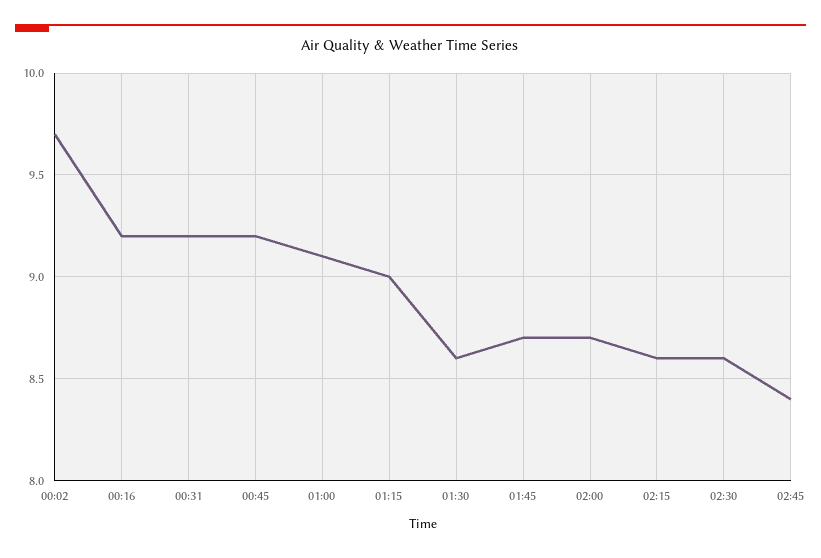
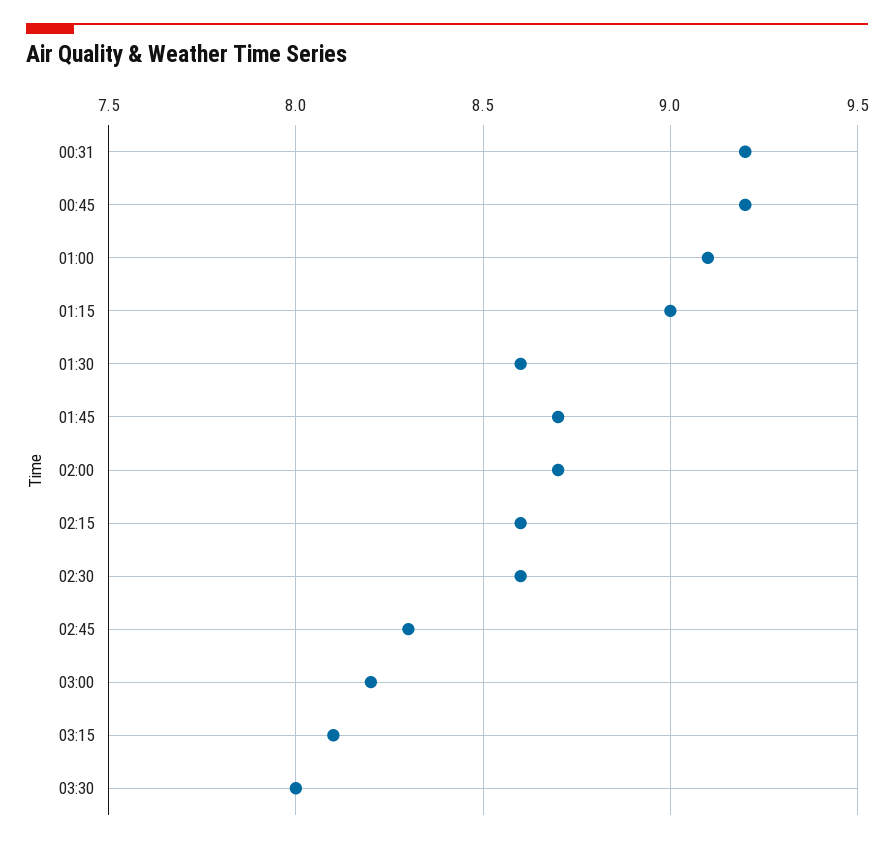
00:02: 9.7 -> none
00:16: 9.2 -> none
02:45: 8.4 -> 8.3
03:00: none -> 8.2
03:15: none -> 8.1
03:30: none -> 8

